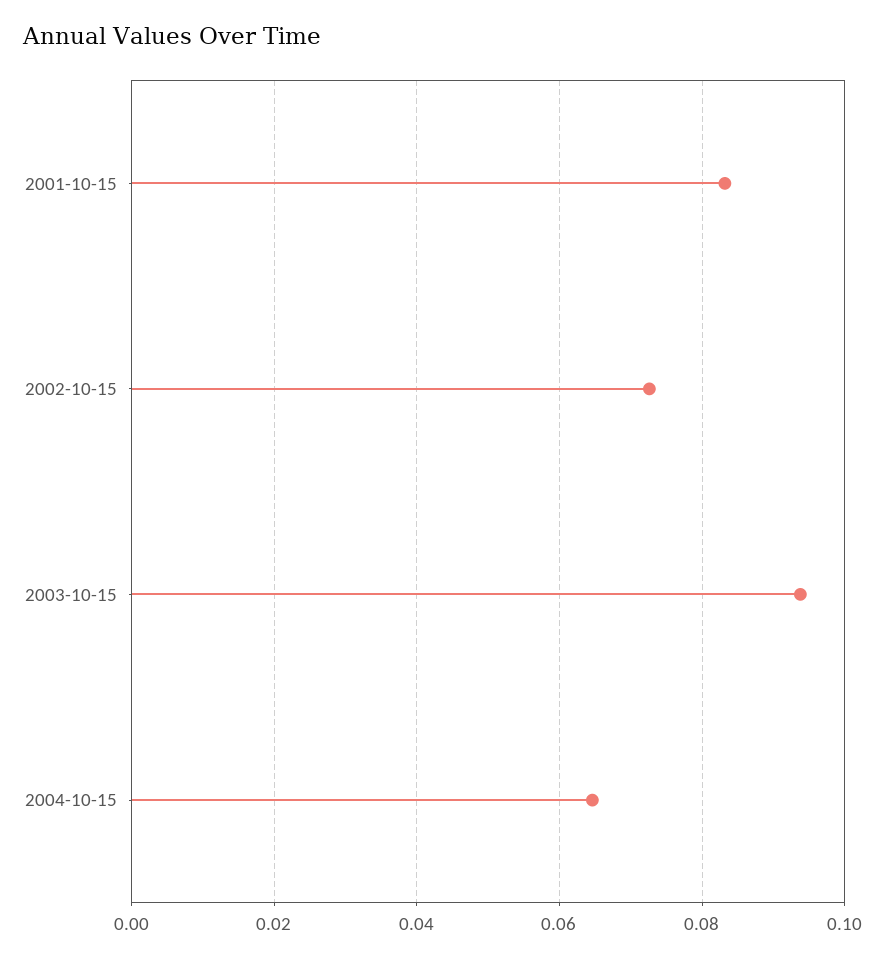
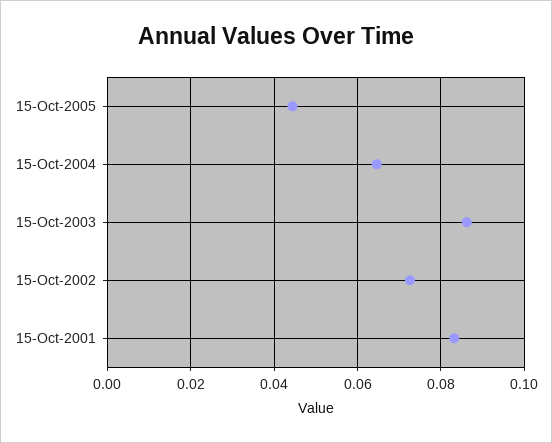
2003-10-15: 0.094 -> 0.086
15-Oct-2005: none -> 0.044

